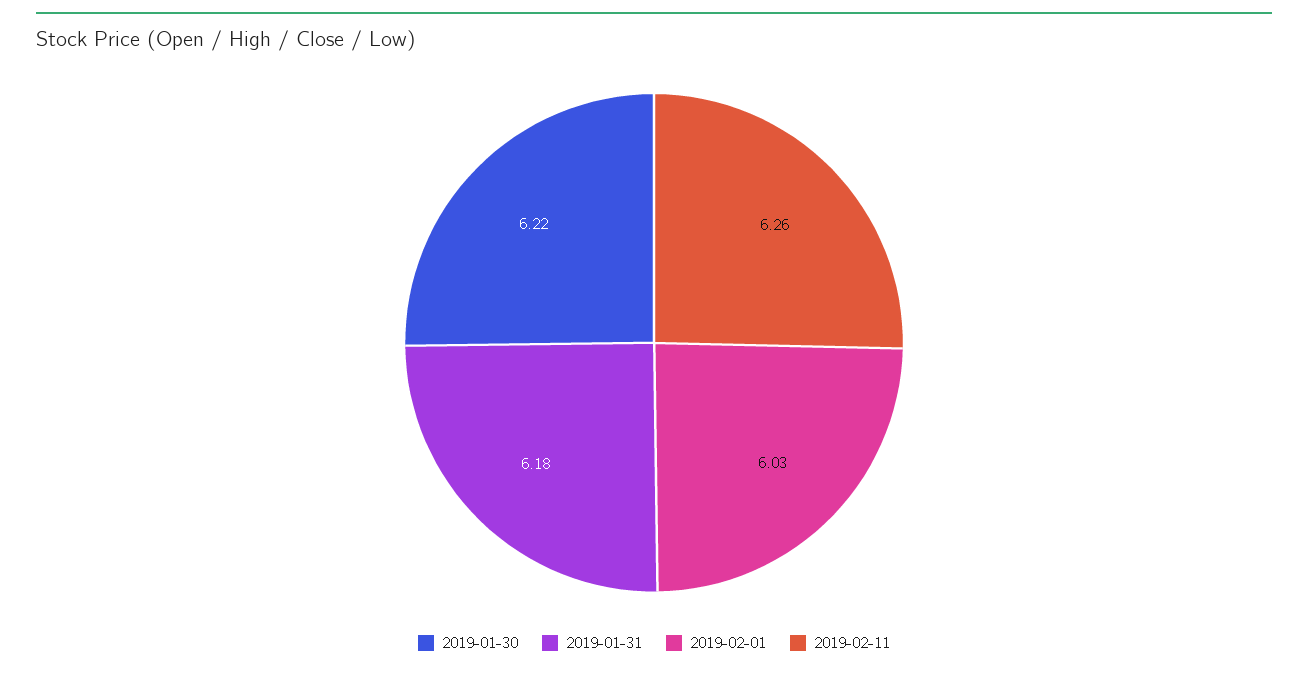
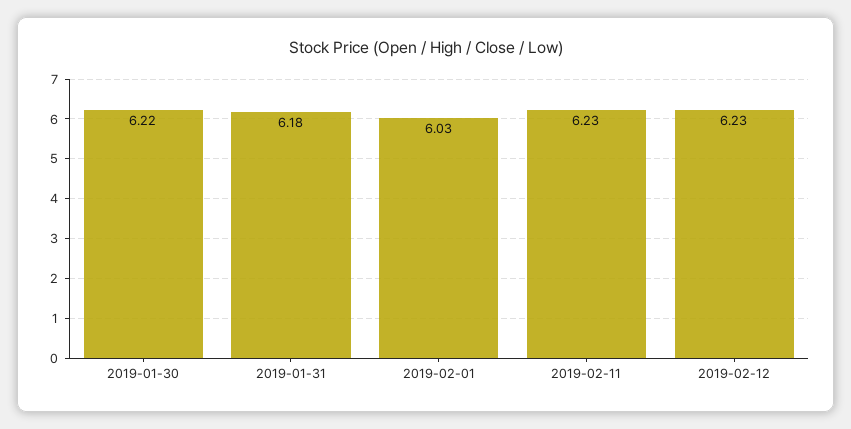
2019-02-11: 6.26 -> 6.23
2019-02-12: none -> 6.23

